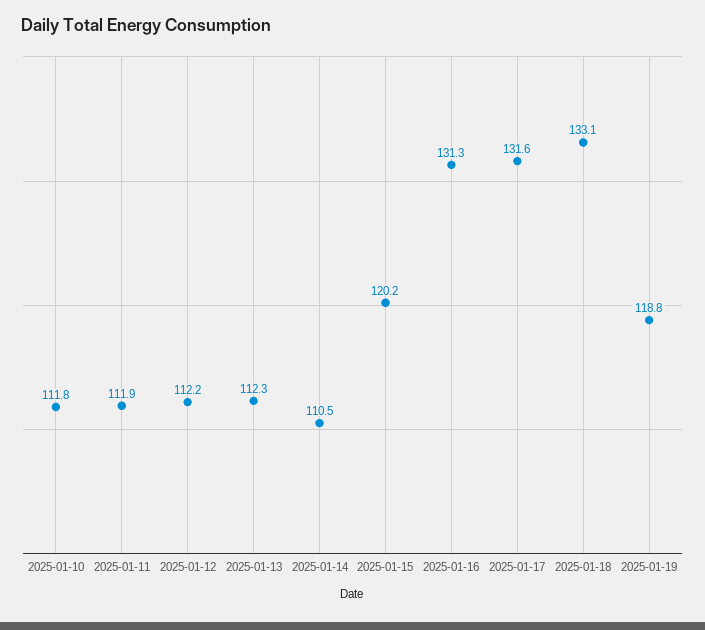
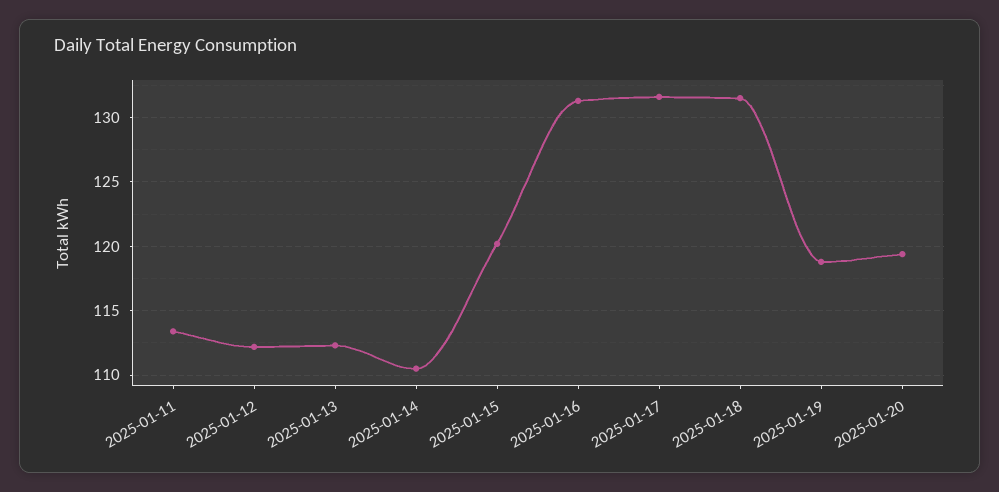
2025-01-10: 111.8 -> none
2025-01-11: 111.9 -> 113.5
2025-01-18: 133.1 -> 131.5
2025-01-20: none -> 119.5

